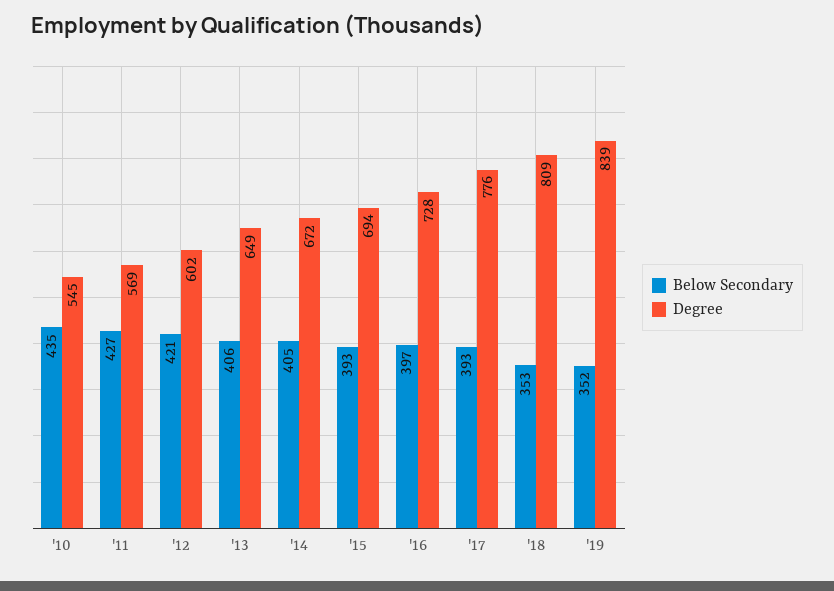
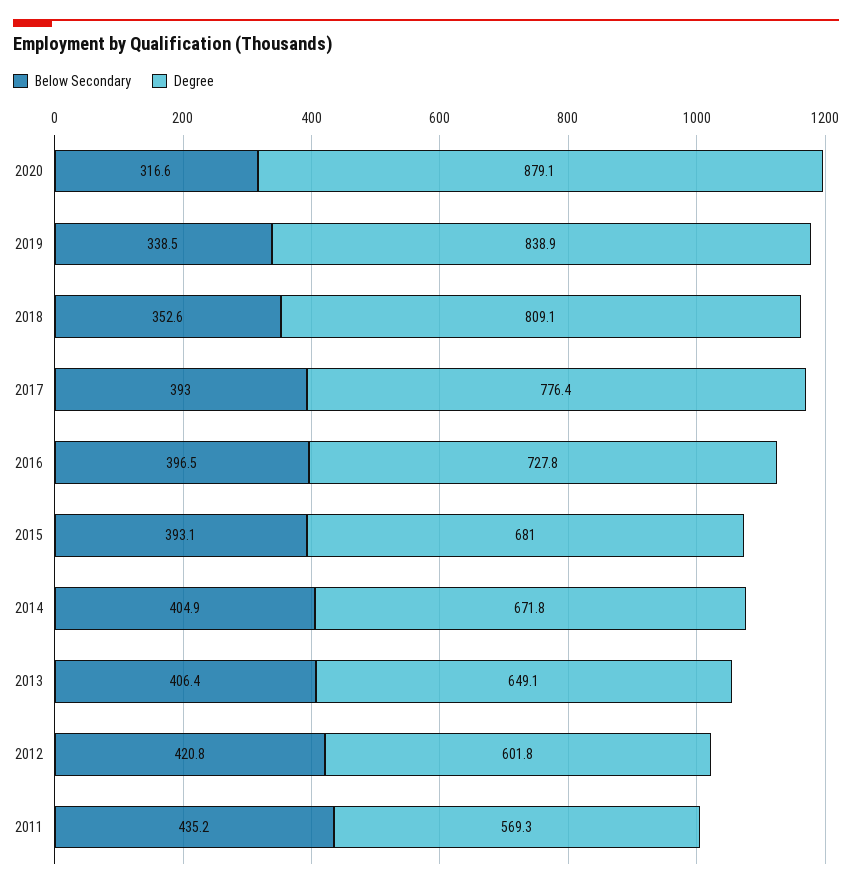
Below Secondary, '10: 435 -> none
Degree, '10: 545 -> none
Below Secondary, '11: 427 -> 435.2
Degree, '15: 694 -> 681
Below Secondary, '19: 352 -> 338.5
Below Secondary, 2020: none -> 316.6
Degree, 2020: none -> 879.1

